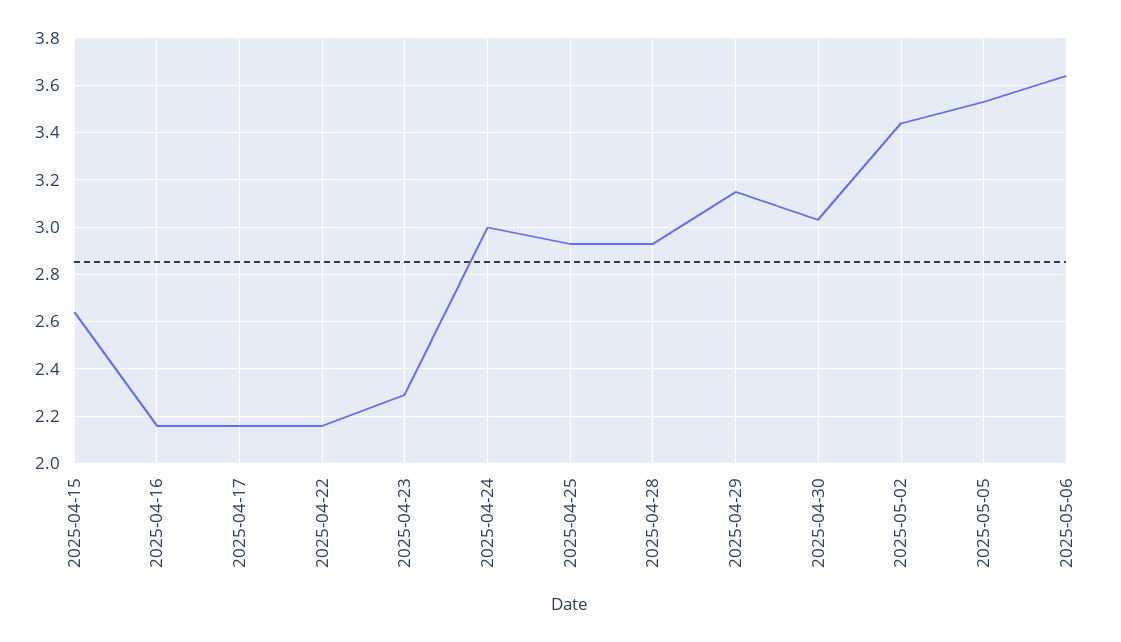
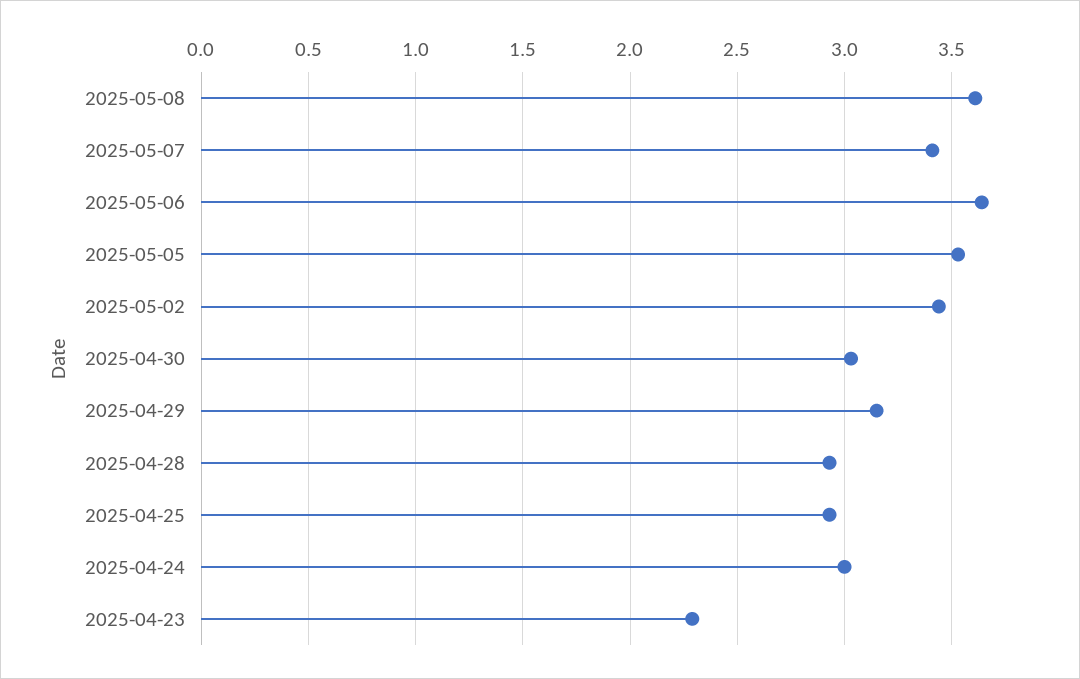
2025-04-15: 2.65 -> none
2025-04-16: 2.15 -> none
2025-04-17: 2.15 -> none
2025-04-22: 2.15 -> none
2025-05-08: none -> 3.6
2025-05-07: none -> 3.4

